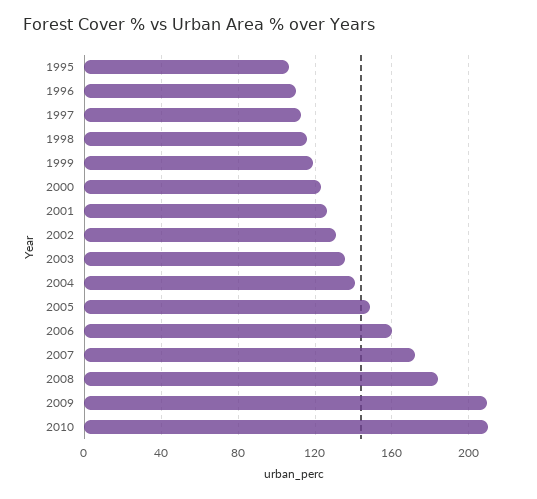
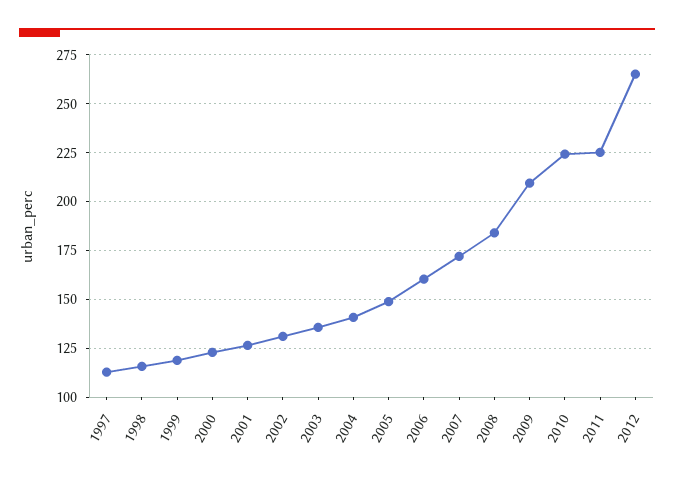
1995: 105 -> none
1996: 110 -> none
2010: 210 -> 225
2011: none -> 225
2012: none -> 265

